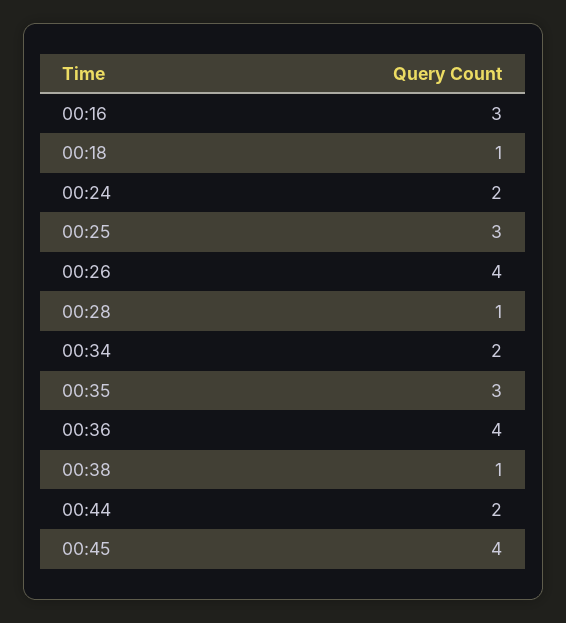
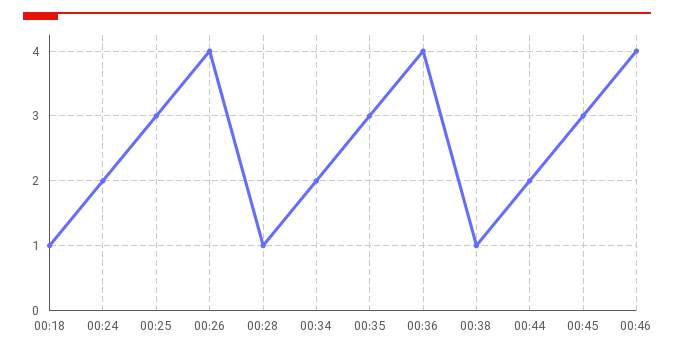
00:16: 3 -> none
00:45: 4 -> 3
00:46: none -> 4

